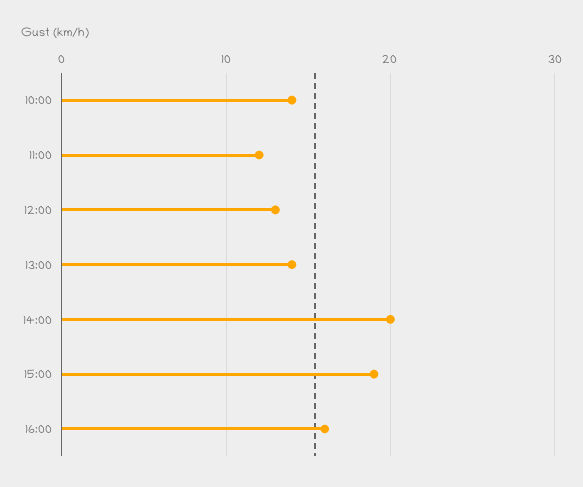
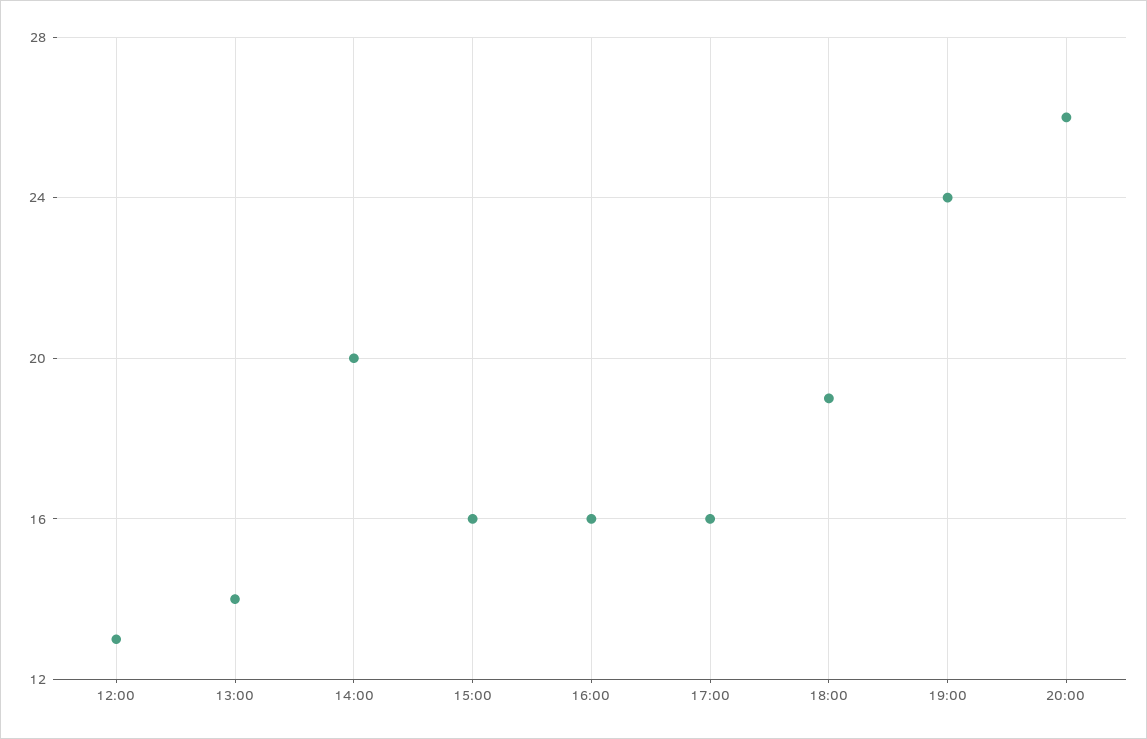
10:00: 14 -> none
11:00: 12 -> none
15:00: 19 -> 16
17:00: none -> 16
18:00: none -> 19
19:00: none -> 24
20:00: none -> 26

